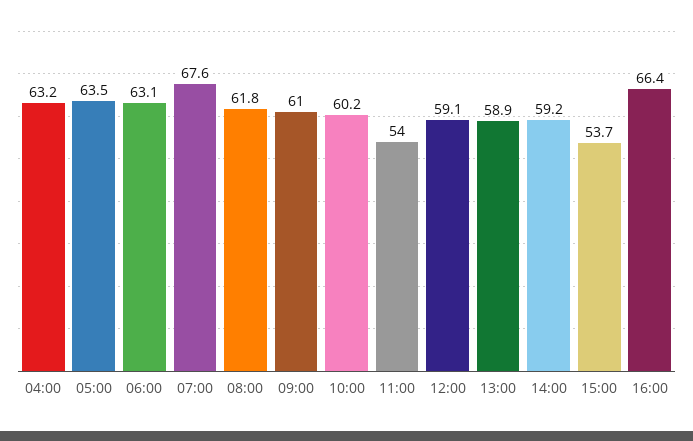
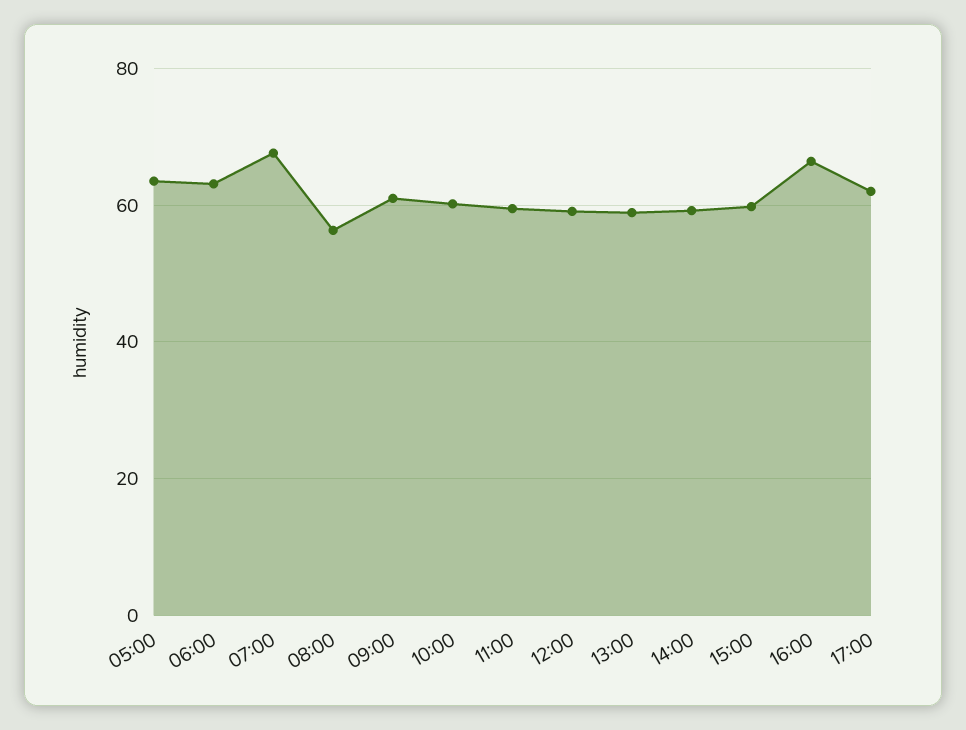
04:00: 63.2 -> none
08:00: 61.8 -> 56
11:00: 54 -> 60
15:00: 53.7 -> 60
17:00: none -> 62

